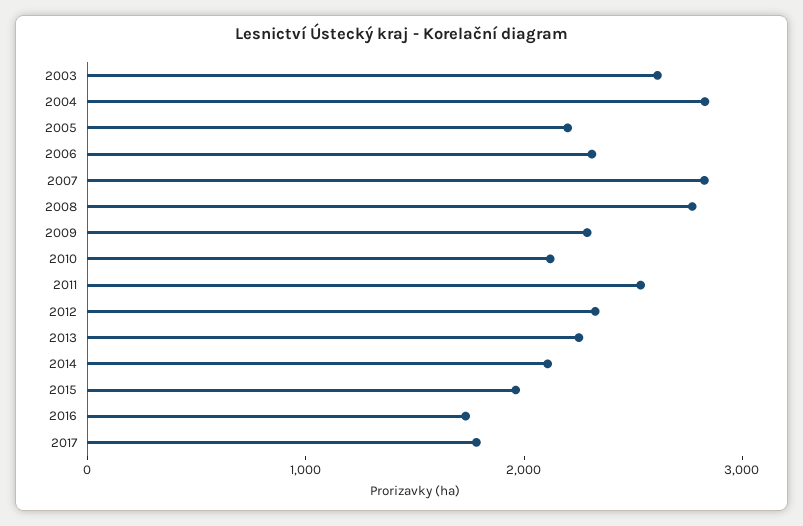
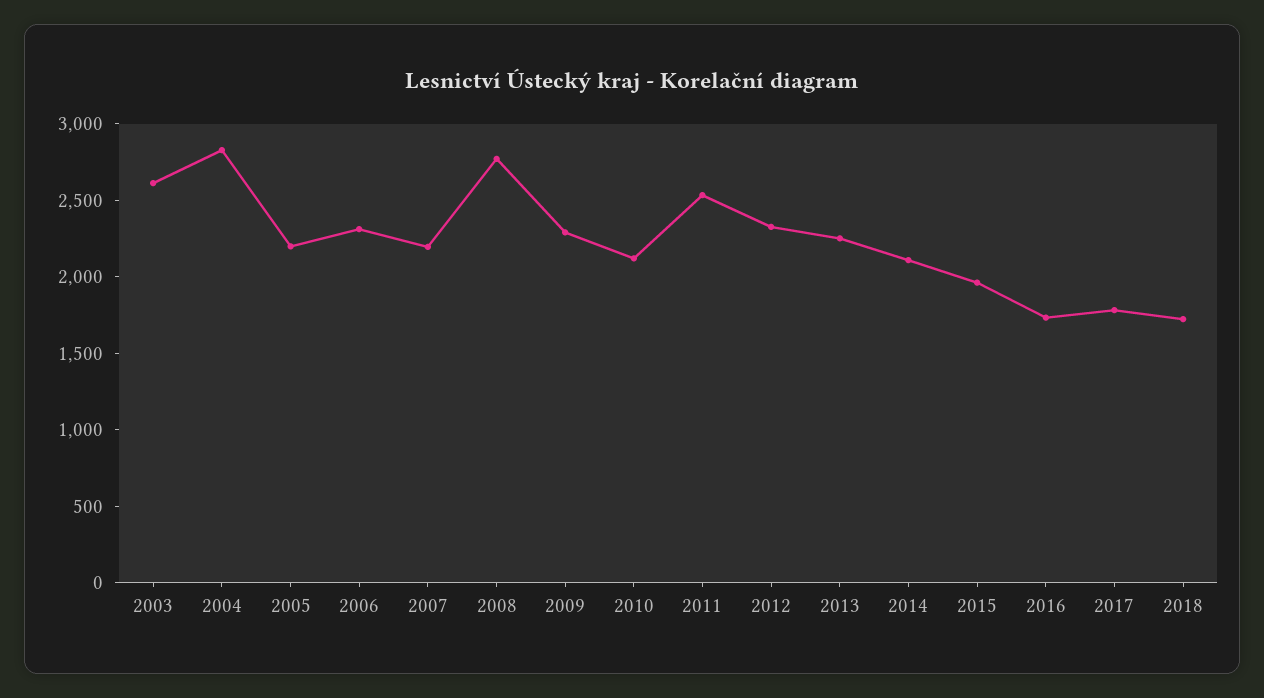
2007: 2800 -> 2200
2018: none -> 1700

